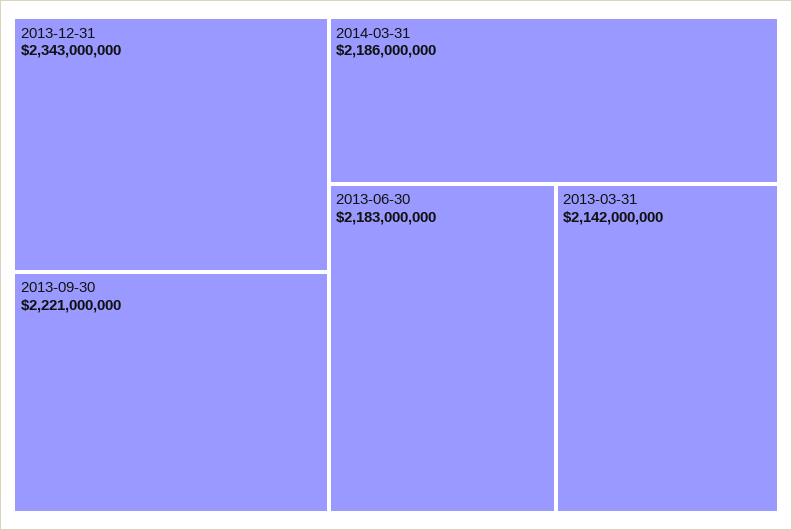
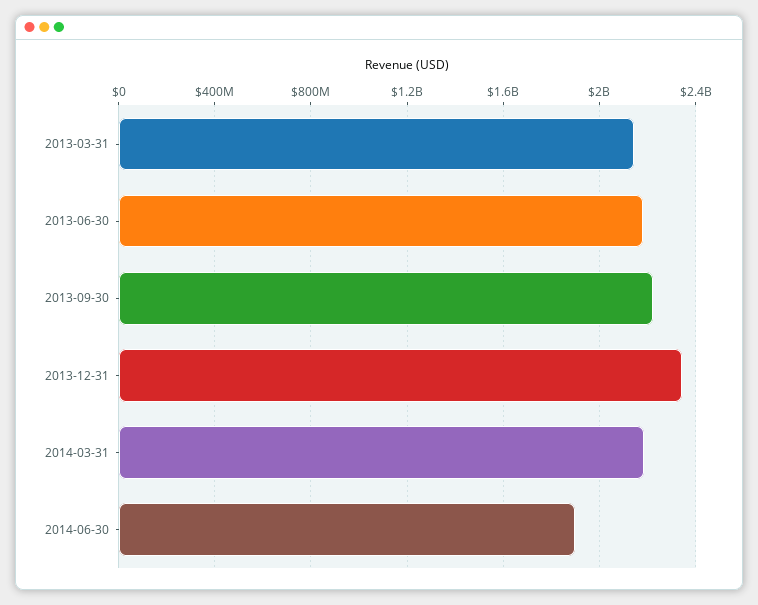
2014-06-30: none -> 1900000000

